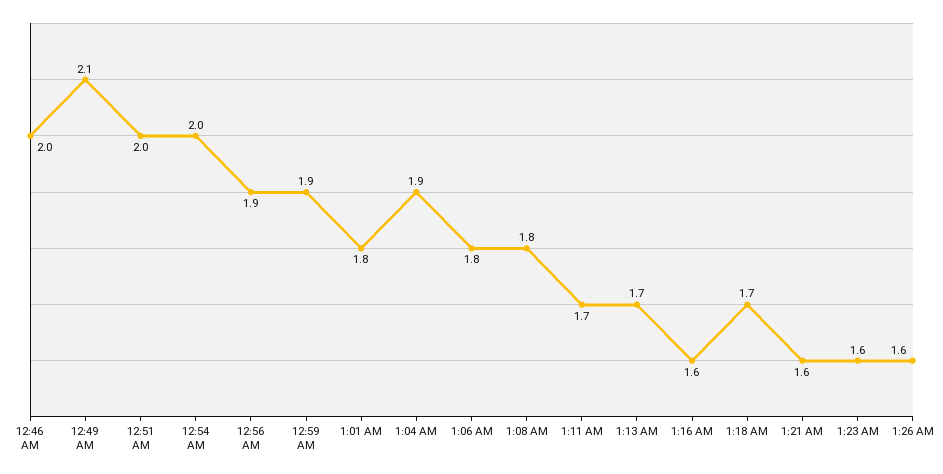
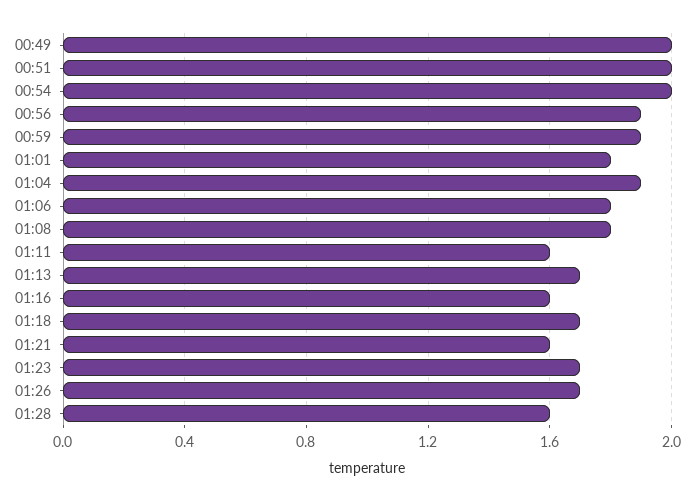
12:46 AM: 2 -> none
12:49 AM: 2.1 -> 2
1:11 AM: 1.7 -> 1.6
1:23 AM: 1.6 -> 1.7
1:26 AM: 1.6 -> 1.7
01:28: none -> 1.6

